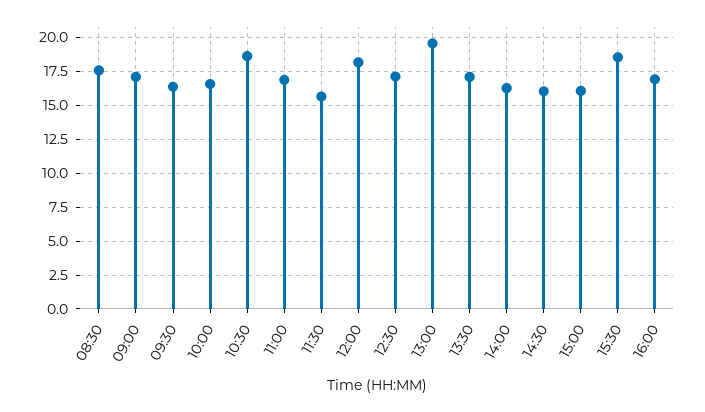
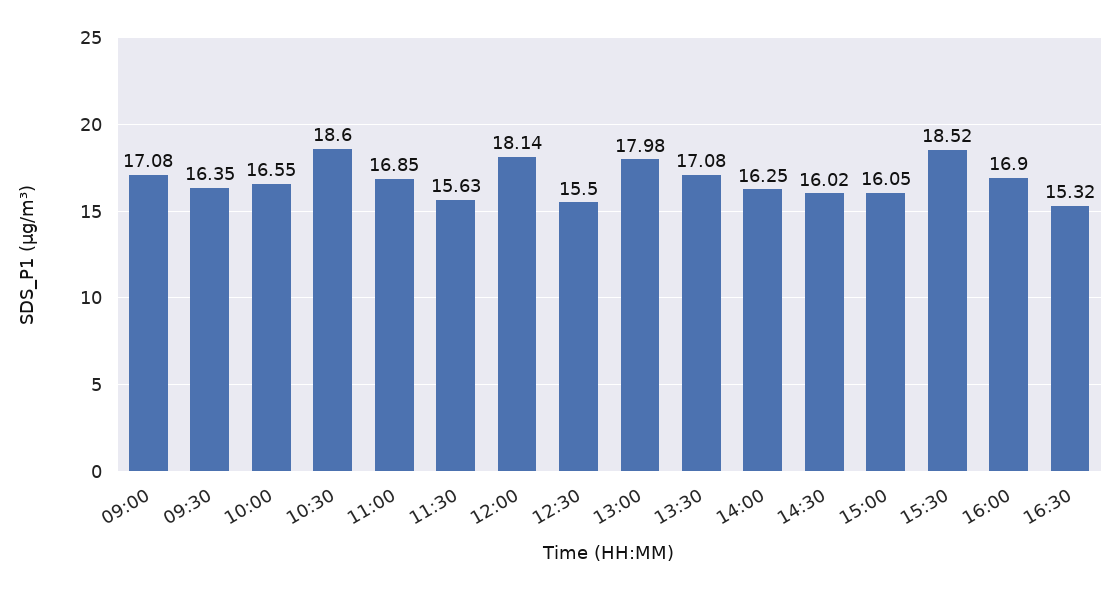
08:30: 17.5 -> none
12:30: 17 -> 15.5
13:00: 19.5 -> 17.98
16:30: none -> 15.32

